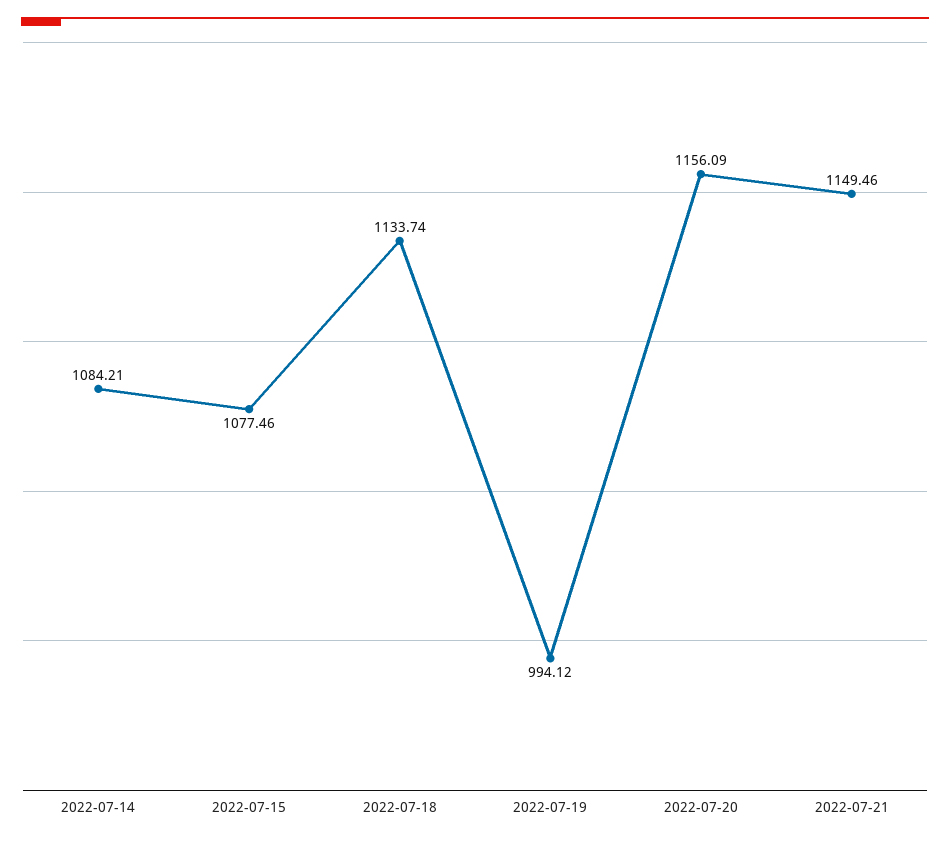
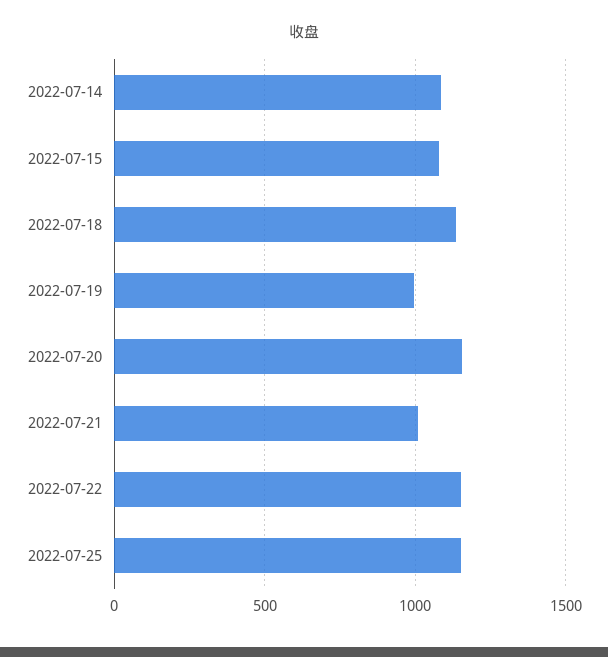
2022-07-21: 1149.46 -> 1000
2022-07-22: none -> 1150
2022-07-25: none -> 1150

